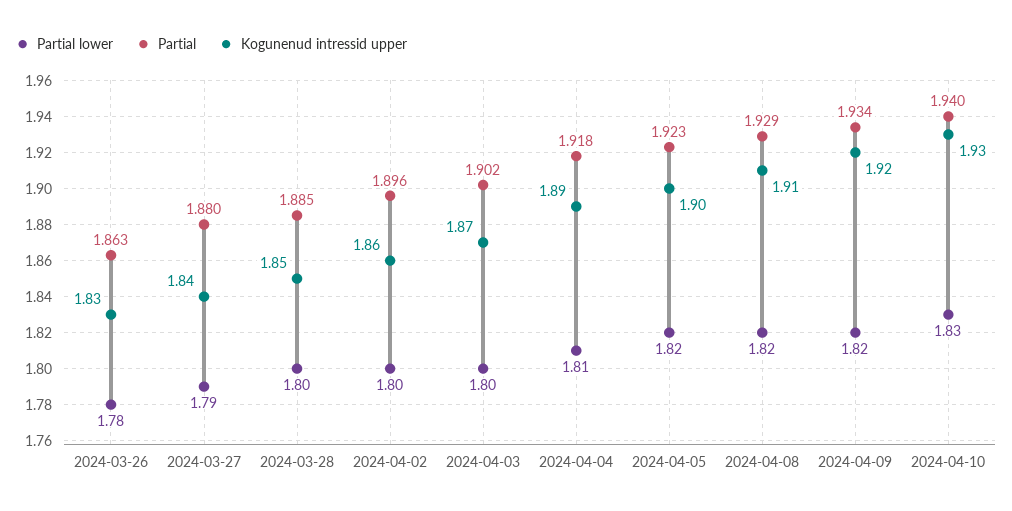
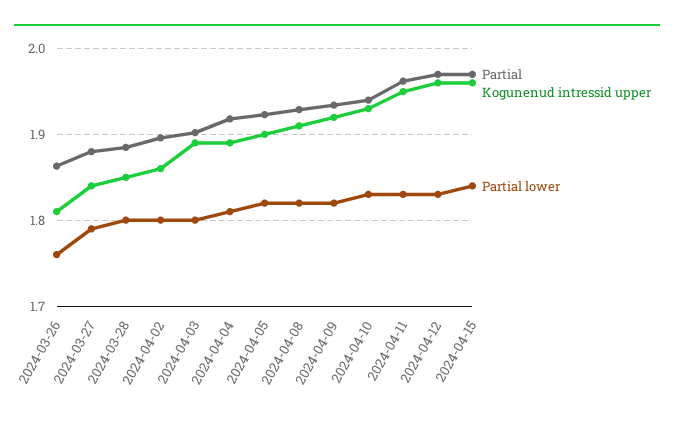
Partial lower, 2024-03-26: 1.78 -> 1.76
Kogunenud intressid upper, 2024-03-26: 1.83 -> 1.81
Kogunenud intressid upper, 2024-04-03: 1.87 -> 1.89
Partial, 2024-04-11: none -> 1.96
Kogunenud intressid upper, 2024-04-11: none -> 1.95
Partial lower, 2024-04-11: none -> 1.83
Partial, 2024-04-12: none -> 1.97
Kogunenud intressid upper, 2024-04-12: none -> 1.96
Partial lower, 2024-04-12: none -> 1.83
Partial, 2024-04-15: none -> 1.97
Kogunenud intressid upper, 2024-04-15: none -> 1.96
Partial lower, 2024-04-15: none -> 1.84

